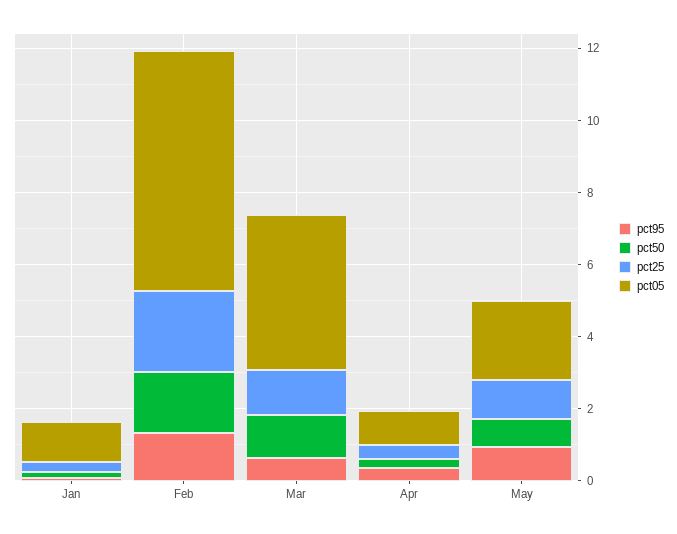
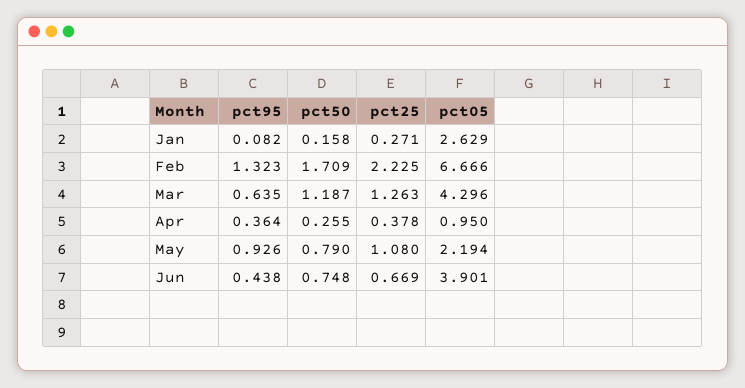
pct05, Jan: 1 -> 2.629
pct95, Jun: none -> 0.438
pct50, Jun: none -> 0.748
pct25, Jun: none -> 0.669
pct05, Jun: none -> 3.901

